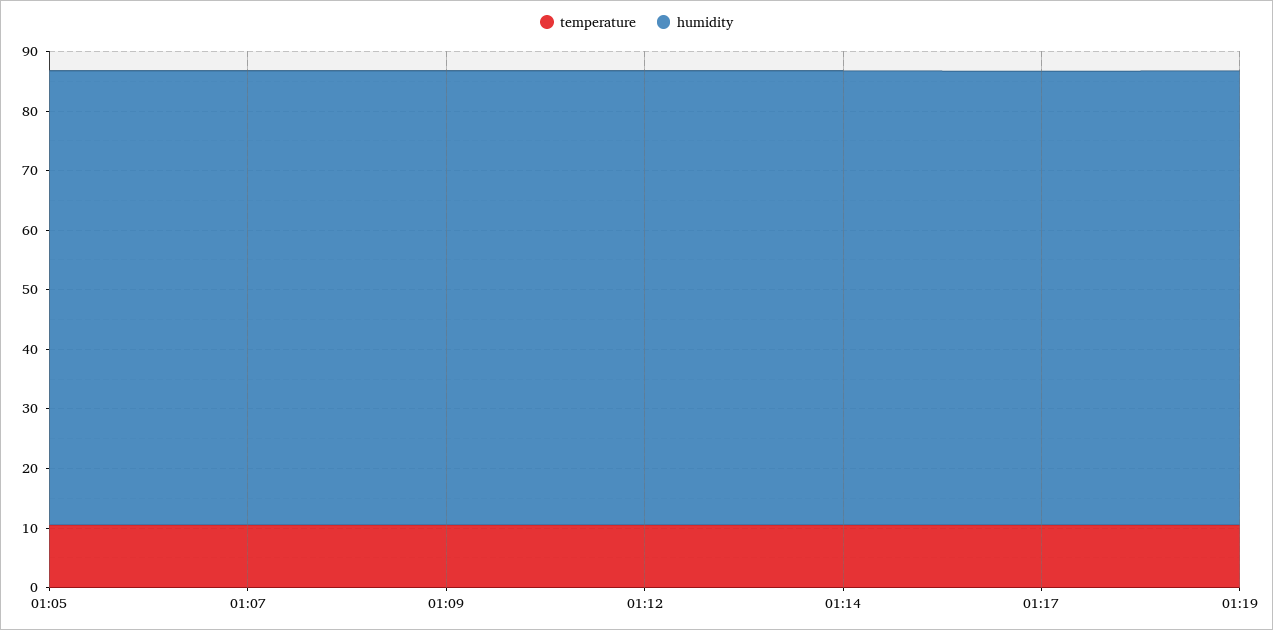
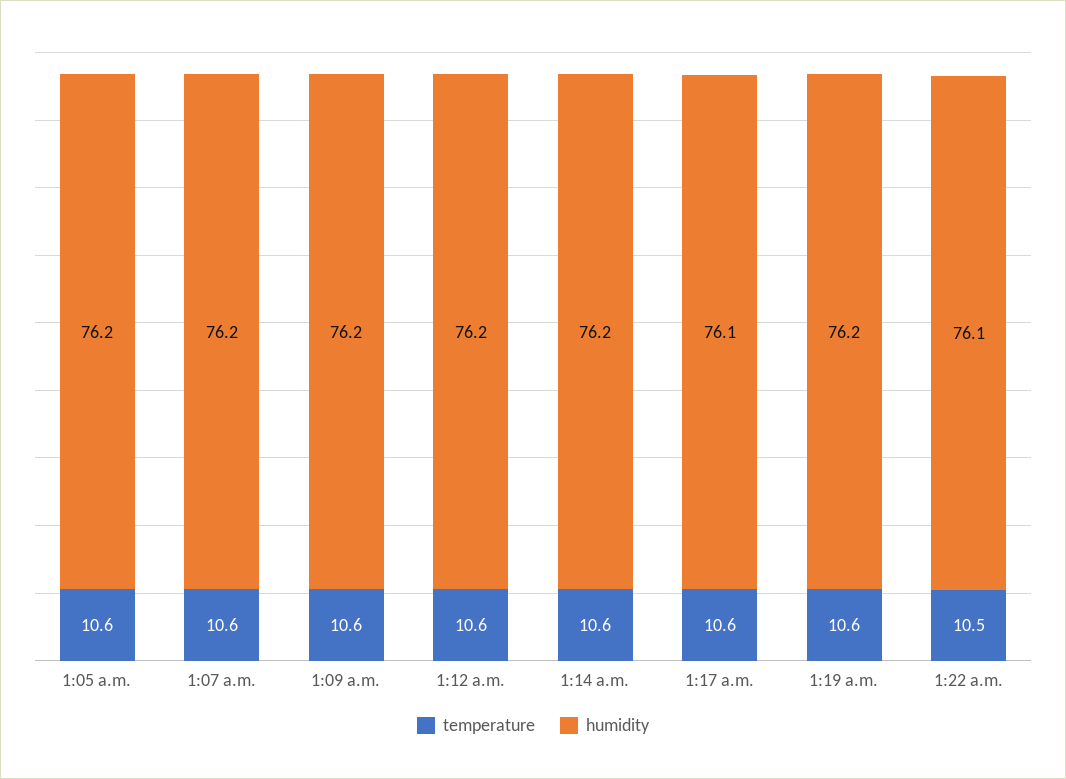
temperature, 1:22 a.m.: none -> 10.5
humidity, 1:22 a.m.: none -> 76.1

